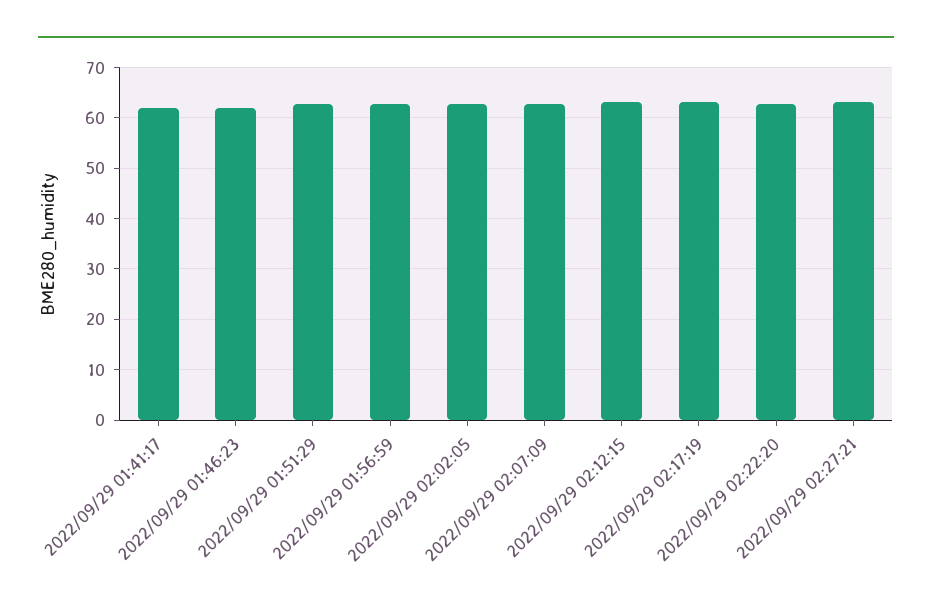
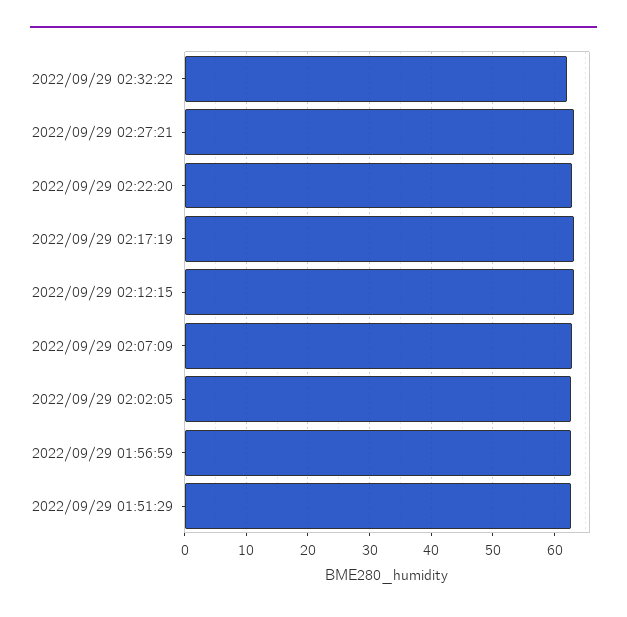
2022/09/29 01:41:17: 62 -> none
2022/09/29 01:46:23: 62 -> none
2022/09/29 02:32:22: none -> 62

